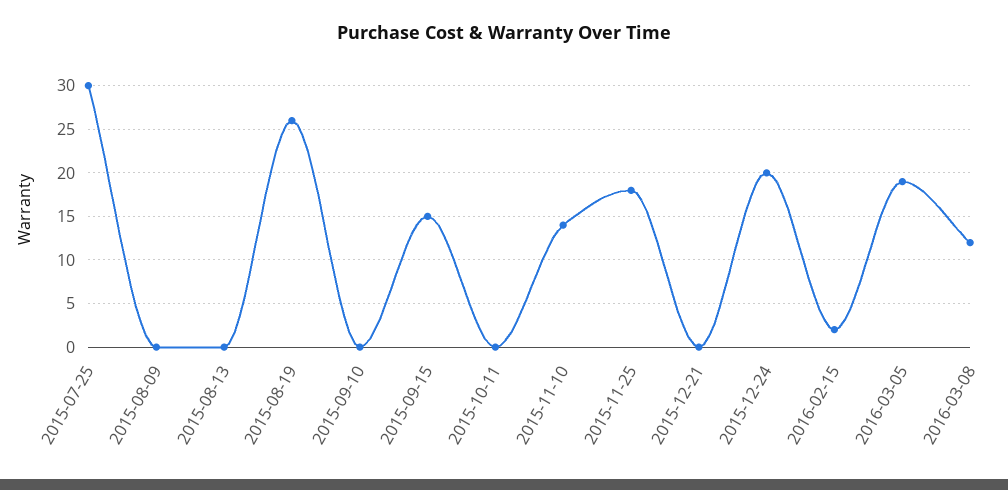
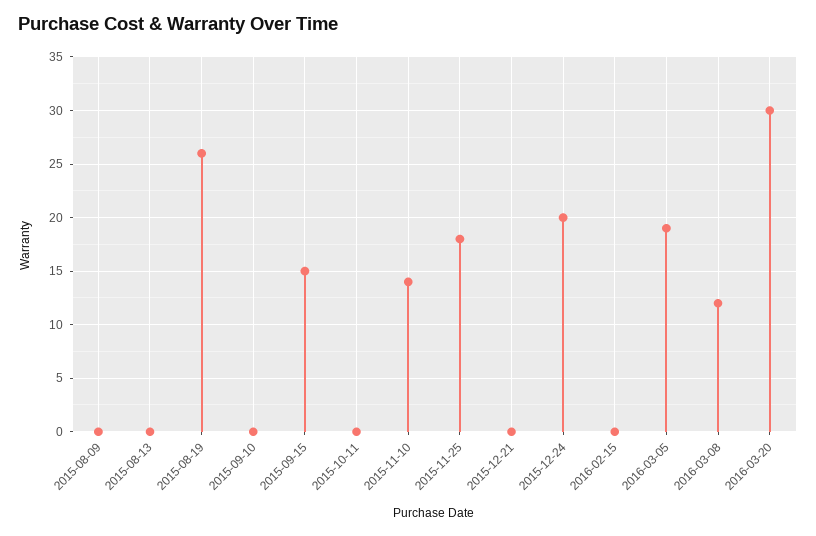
2015-07-25: 30 -> none
2016-02-15: 2 -> 0
2016-03-20: none -> 30

